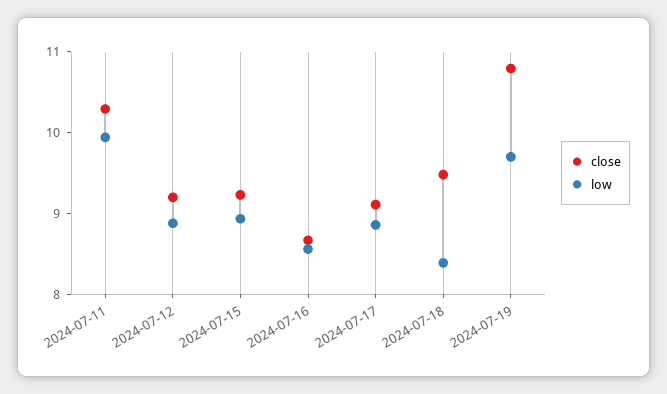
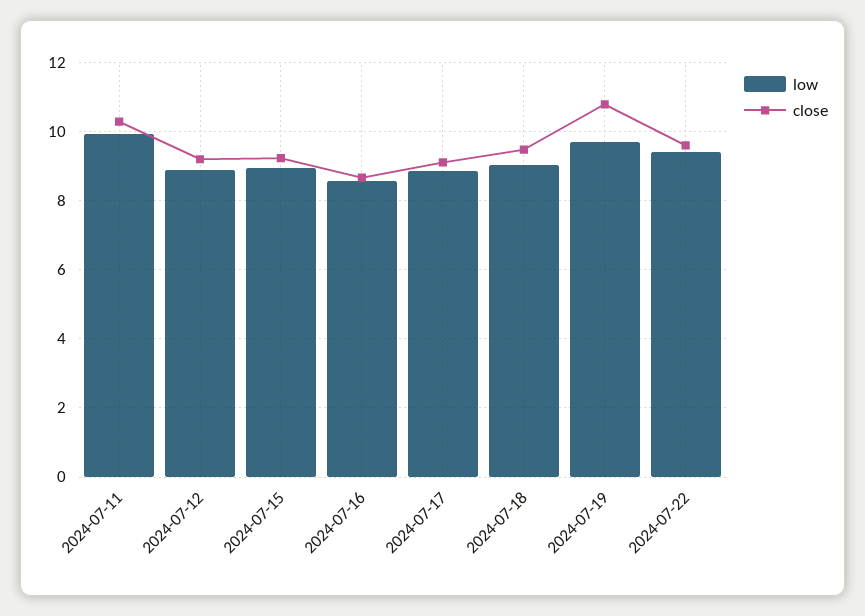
low, 2024-07-18: 8.4 -> 9
low, 2024-07-22: none -> 9.4
close, 2024-07-22: none -> 9.6

